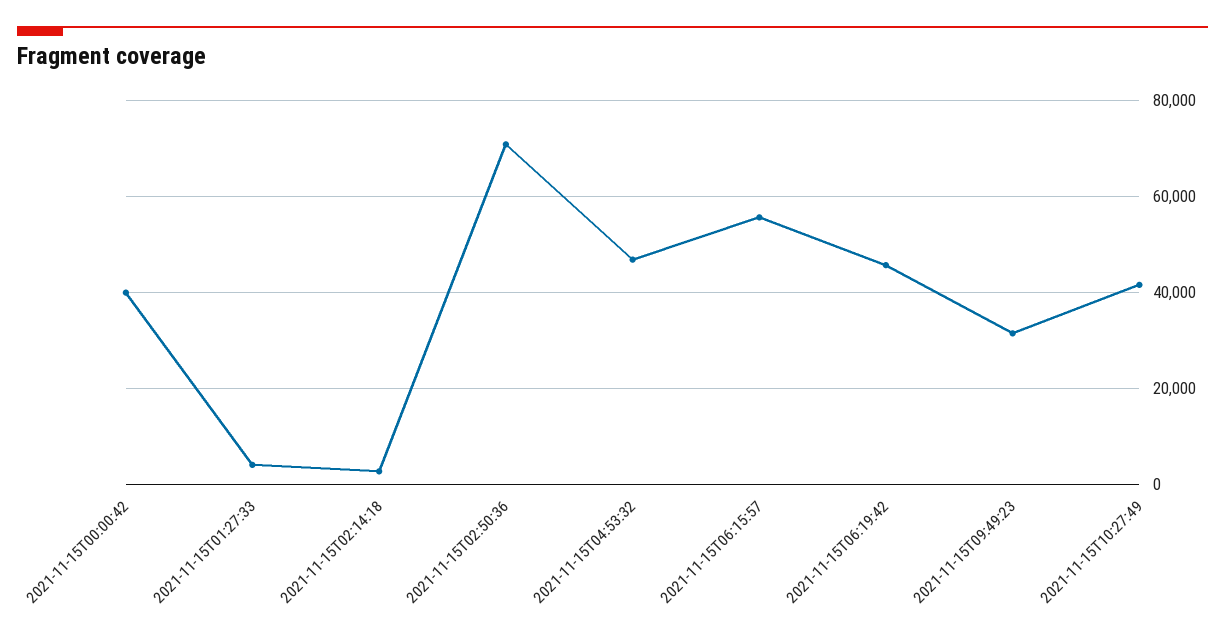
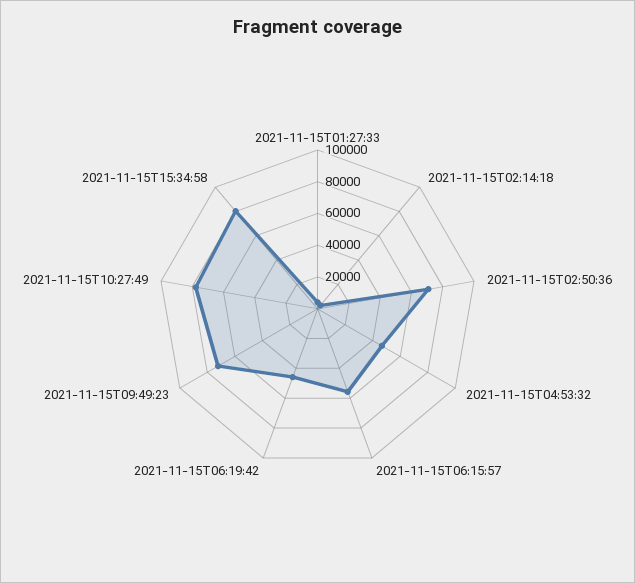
2021-11-15T00:00:42: 40000 -> none
2021-11-15T09:49:23: 32000 -> 70000
2021-11-15T10:27:49: 42000 -> 80000
2021-11-15T15:34:58: none -> 80000

